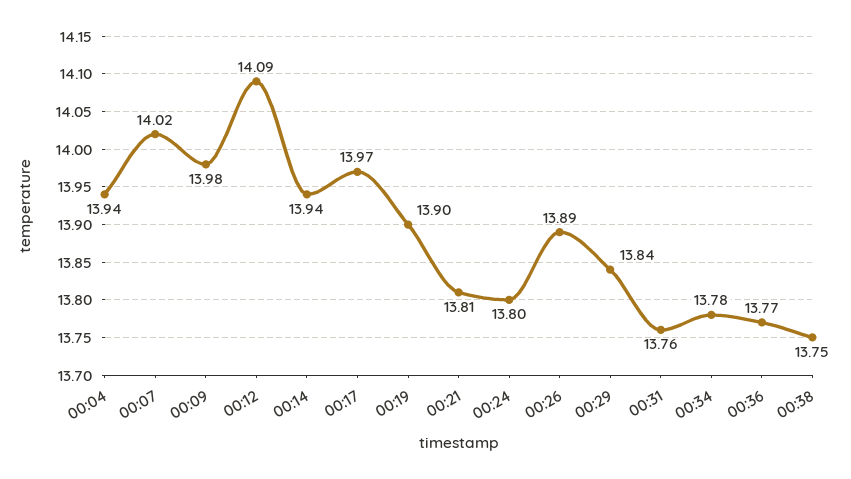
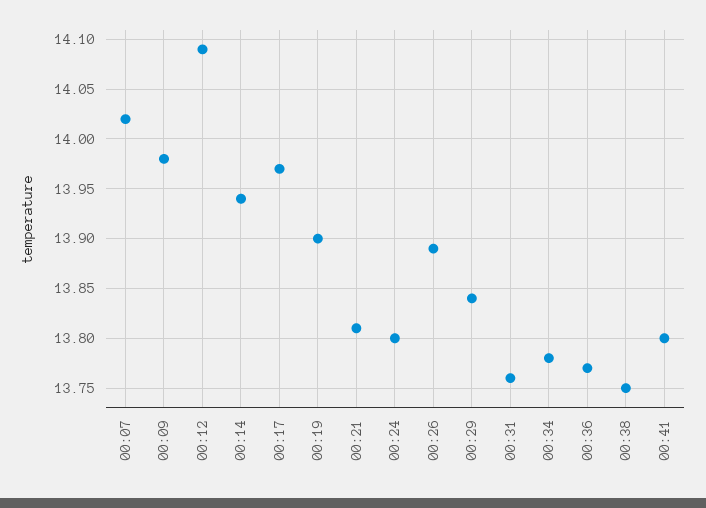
00:04: 13.94 -> none
00:41: none -> 13.8

